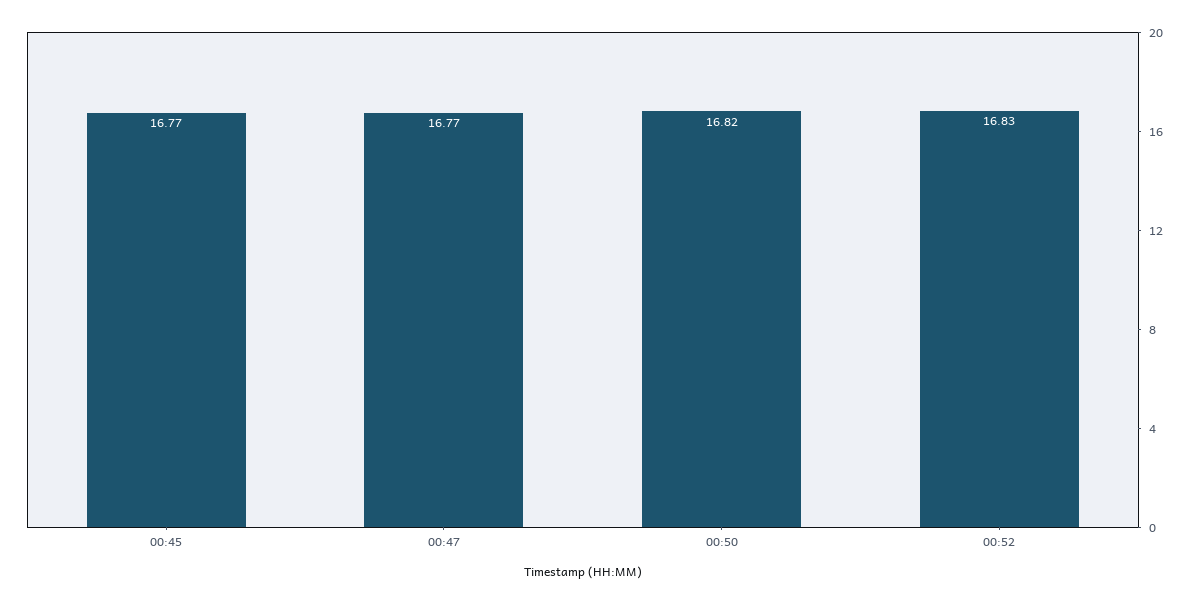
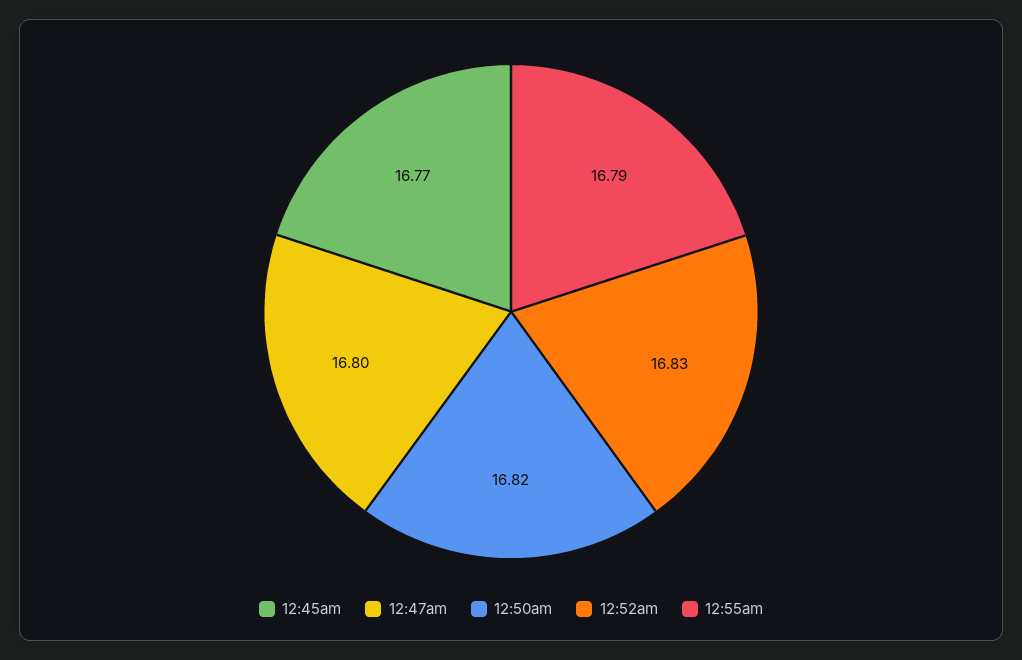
00:47: 16.77 -> 16.8
12:55am: none -> 16.79

